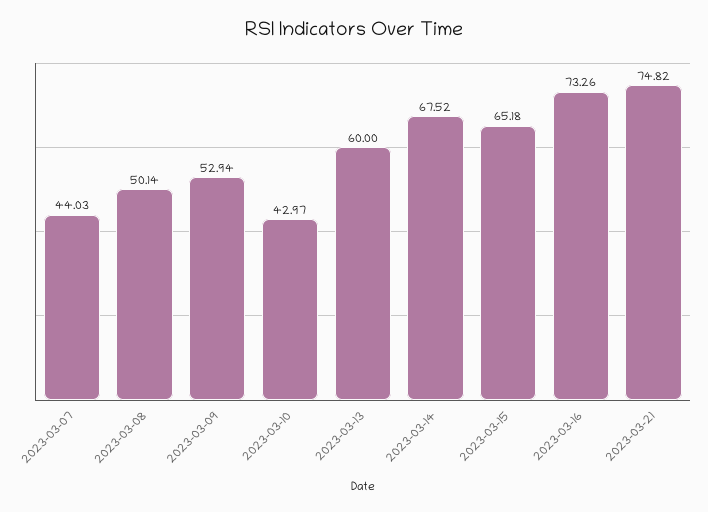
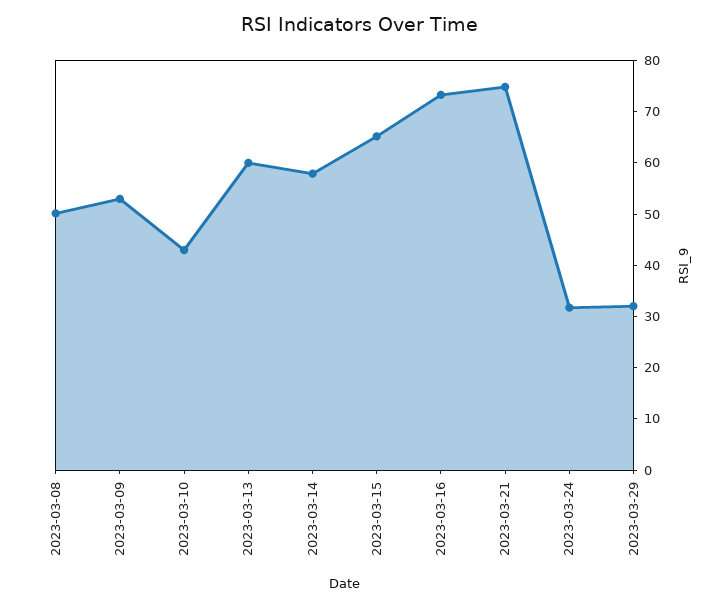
2023-03-07: 44.03 -> none
2023-03-14: 67.52 -> 58
2023-03-24: none -> 32
2023-03-29: none -> 32

